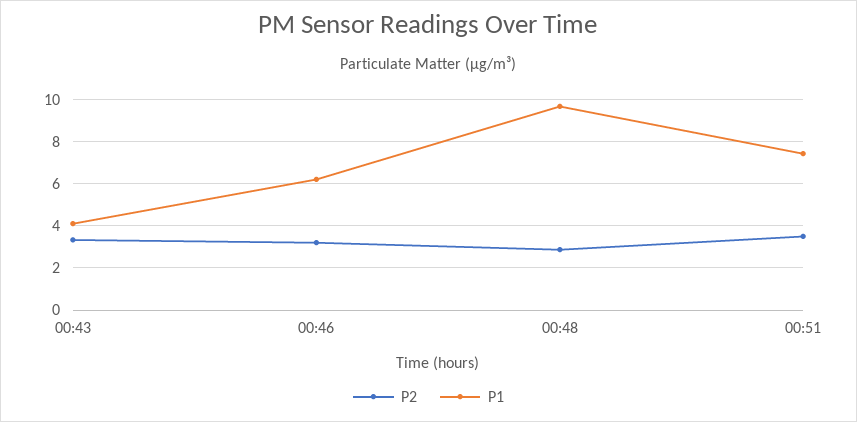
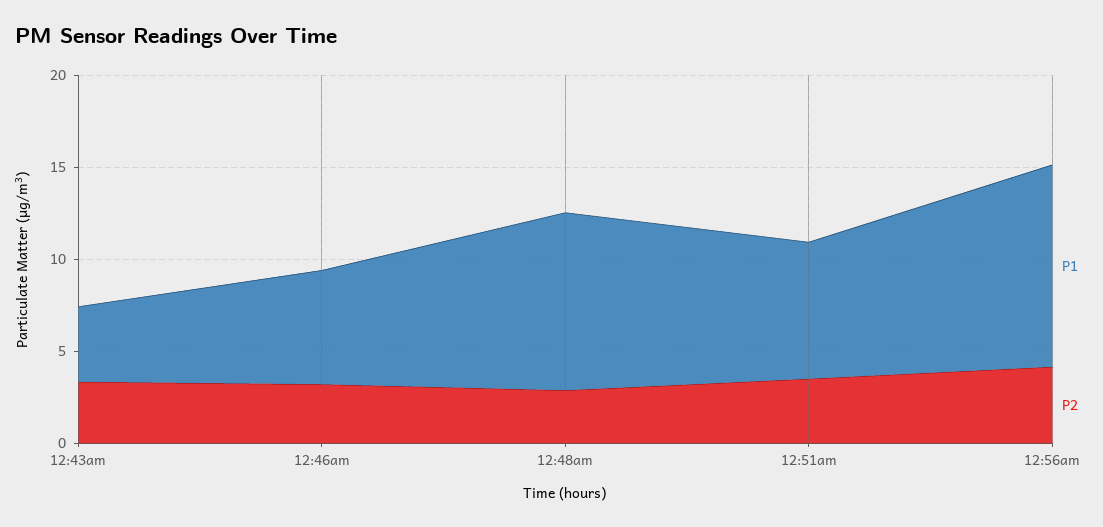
P1, 12:56am: none -> 11
P2, 12:56am: none -> 4

